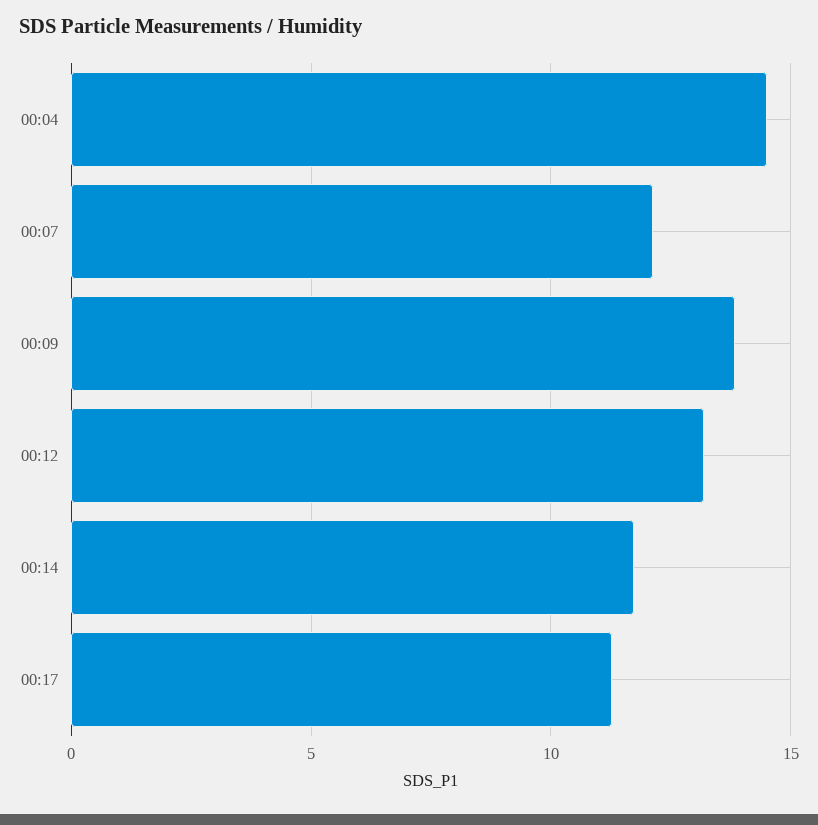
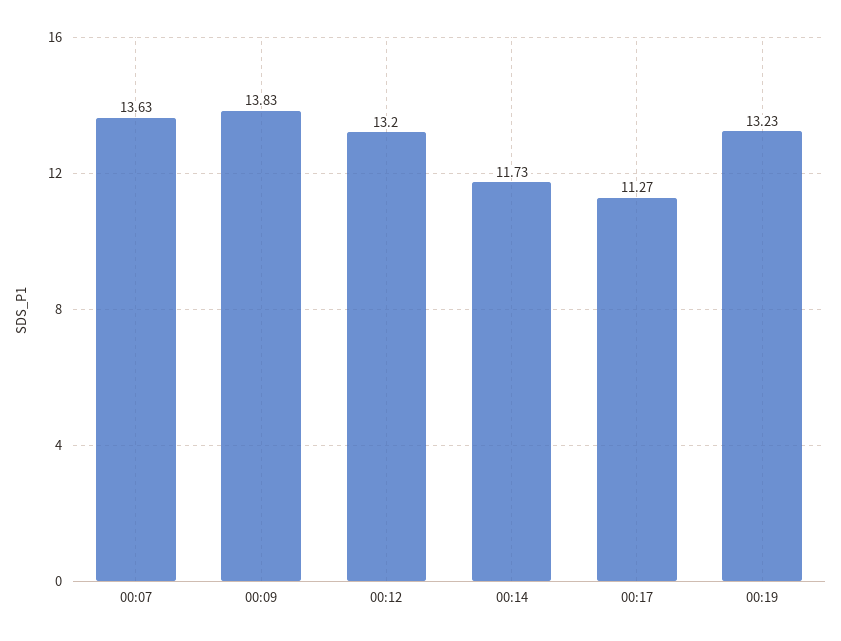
00:04: 14.5 -> none
00:07: 12 -> 13.63
00:19: none -> 13.23

